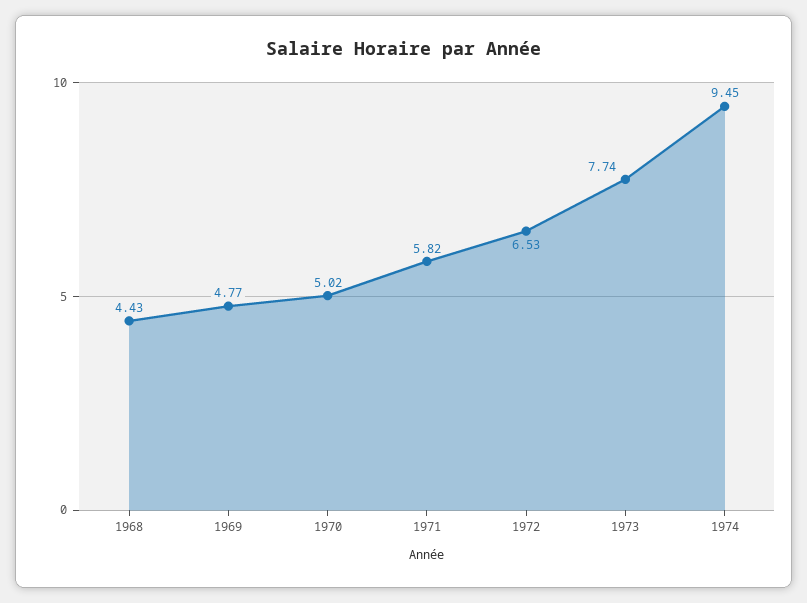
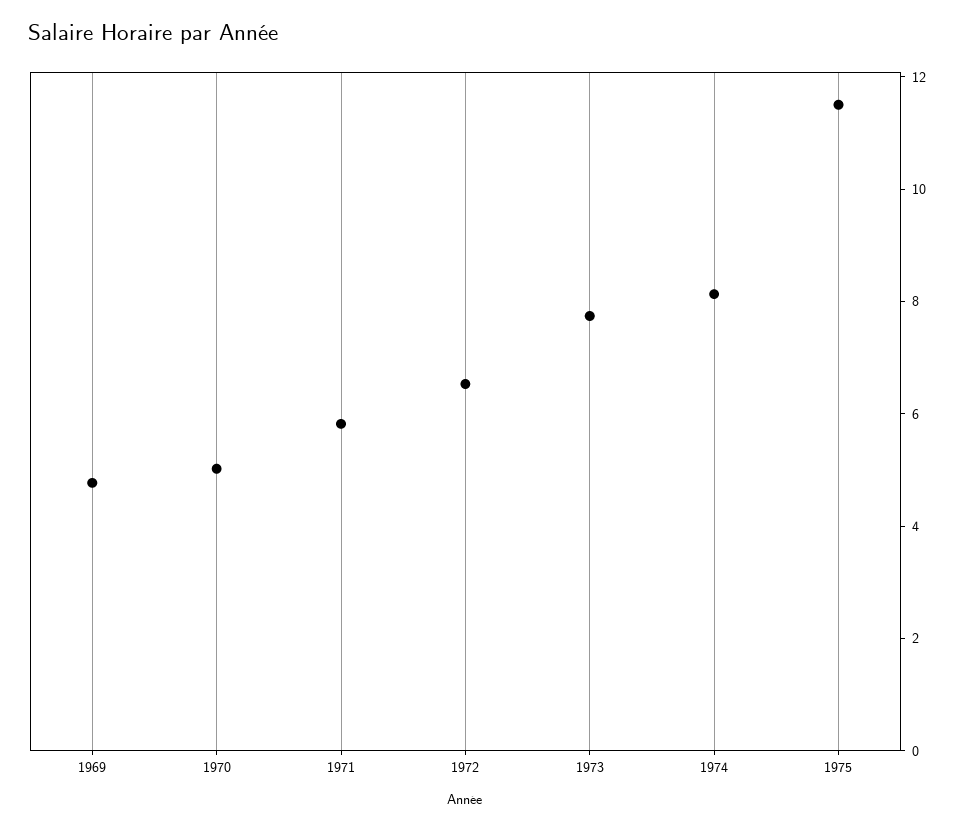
1968: 4.43 -> none
1974: 9.45 -> 8
1975: none -> 11.5

